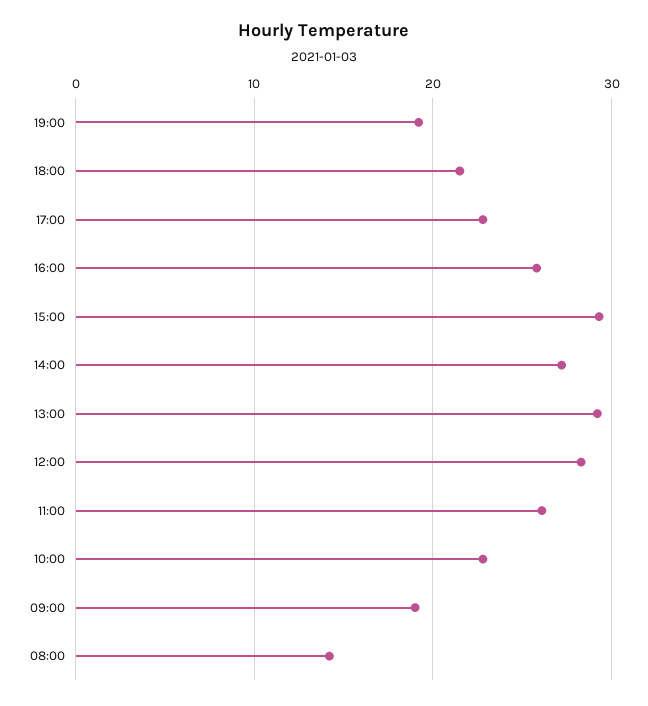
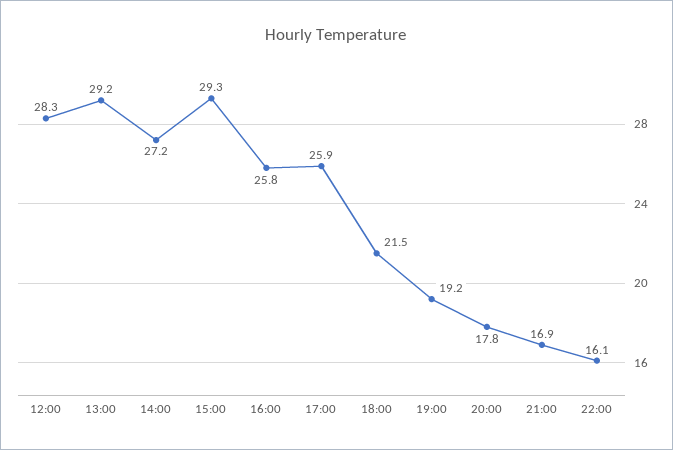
17:00: 23 -> 25.9
11:00: 26 -> none
10:00: 23 -> none
09:00: 19 -> none
08:00: 14 -> none
20:00: none -> 17.8
21:00: none -> 16.9
22:00: none -> 16.1

